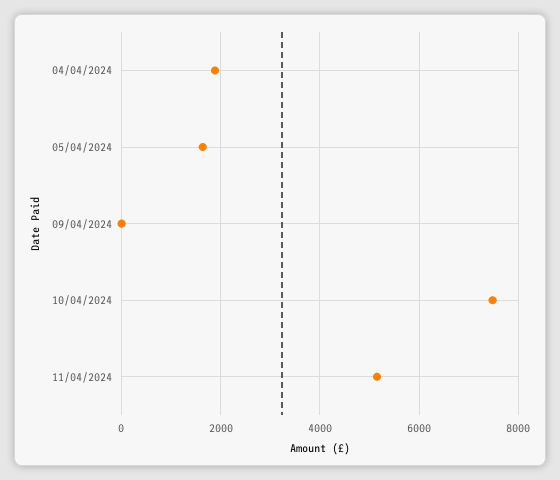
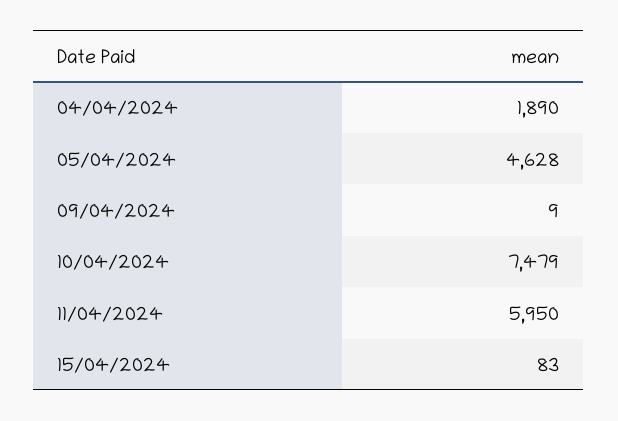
05/04/2024: 1600 -> 4628
11/04/2024: 5200 -> 5950
15/04/2024: none -> 83

